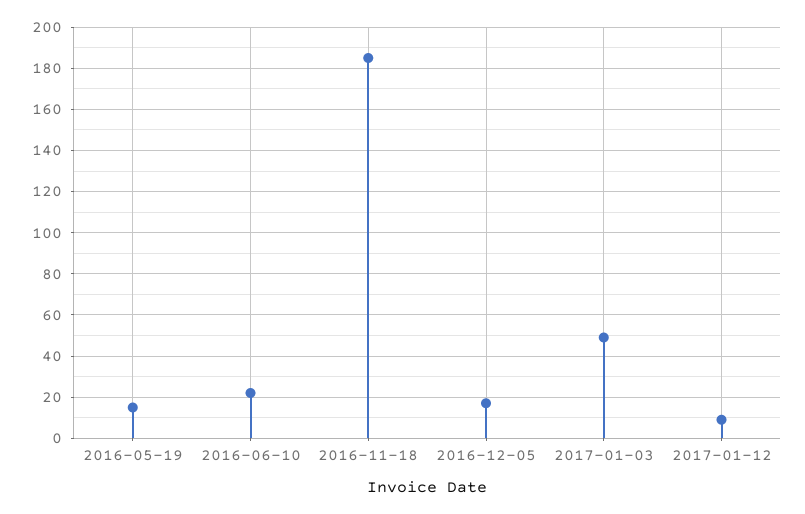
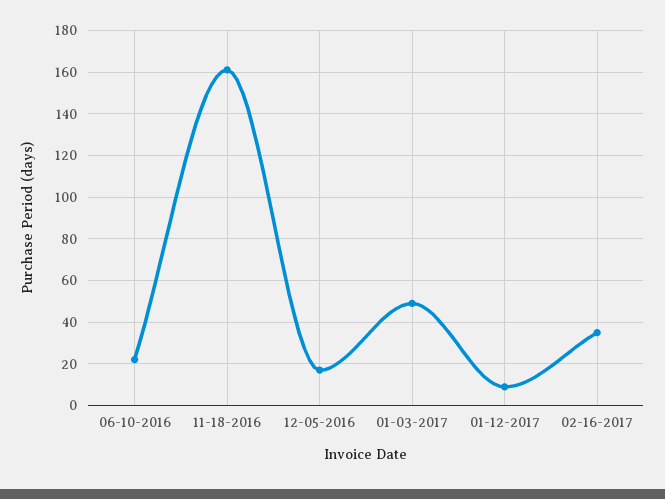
2016-05-19: 15 -> none
2016-11-18: 185 -> 160
02-16-2017: none -> 35

